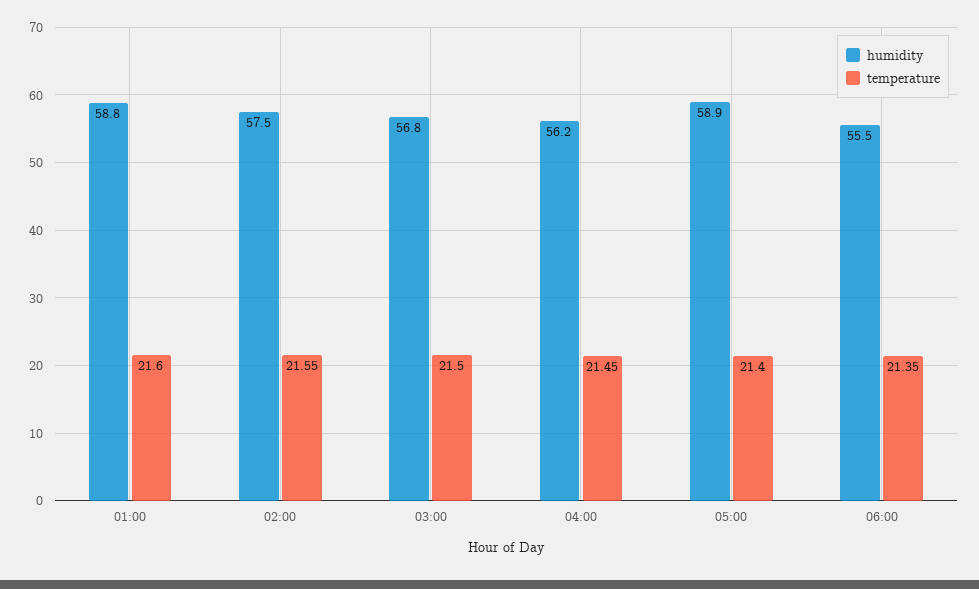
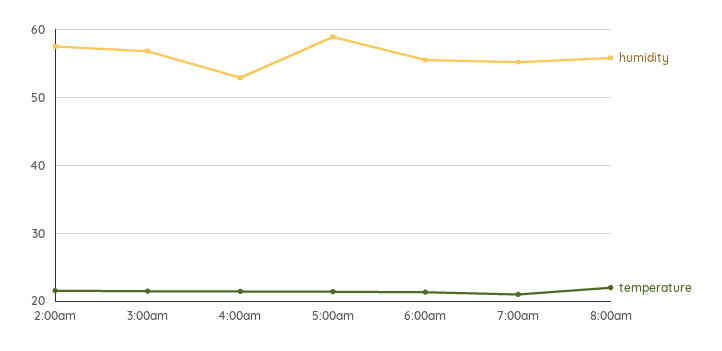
humidity, 01:00: 58.8 -> none
temperature, 01:00: 21.6 -> none
humidity, 04:00: 56.2 -> 53
humidity, 7:00am: none -> 55
temperature, 7:00am: none -> 21
humidity, 8:00am: none -> 56
temperature, 8:00am: none -> 22

